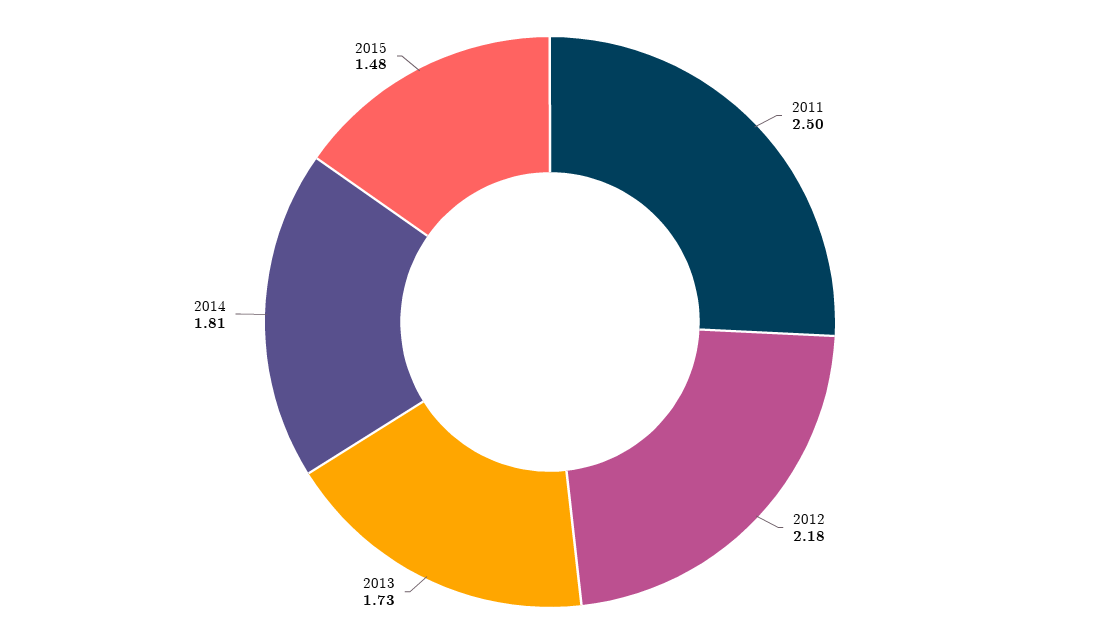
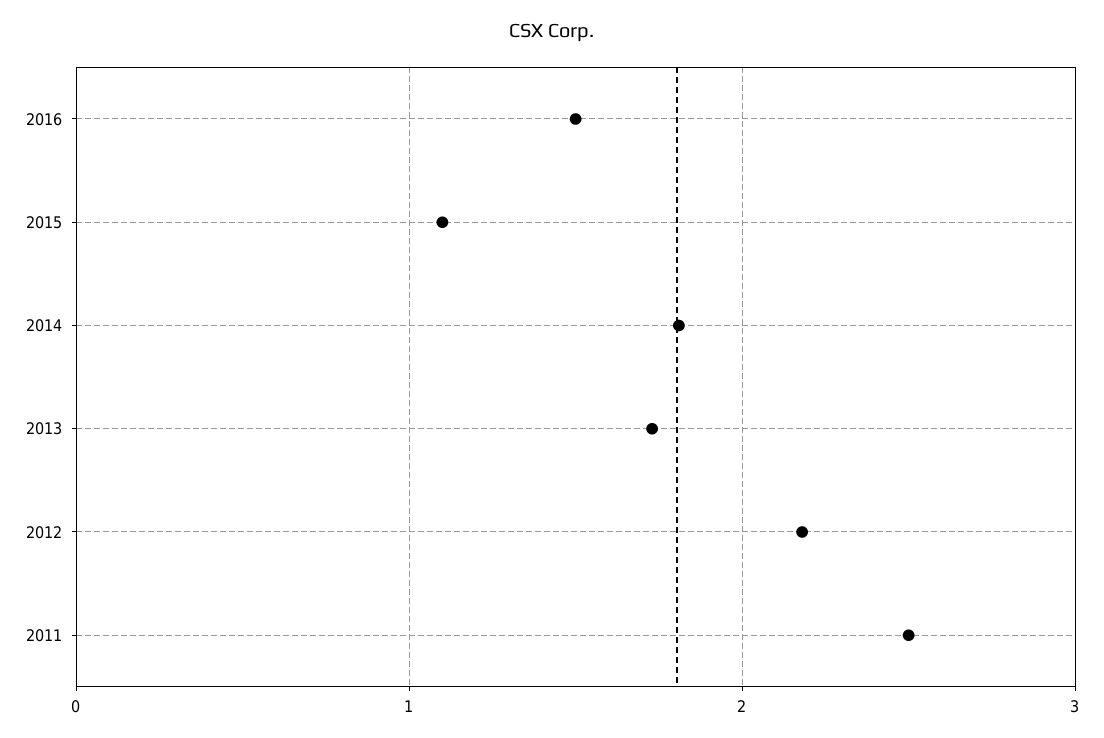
2015: 1.48 -> 1.1
2016: none -> 1.5

